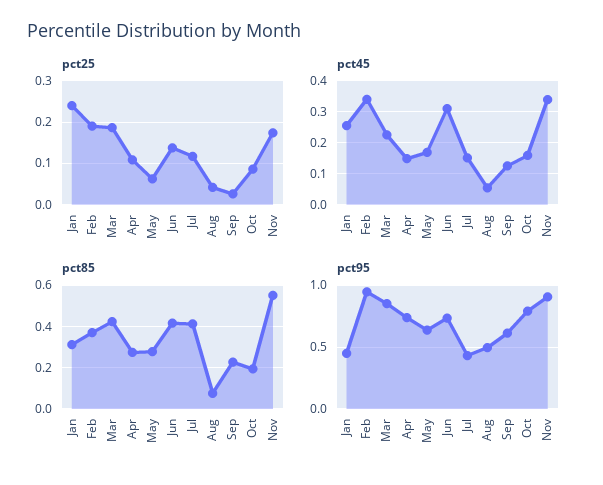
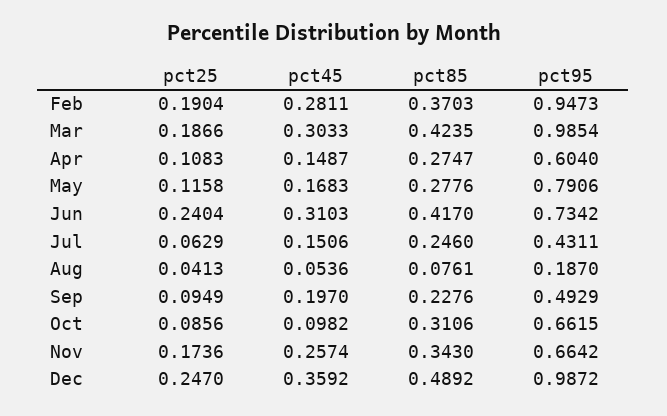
pct25, Jan: 0.24 -> none
pct25, May: 0.06 -> 0.1158
pct25, Jun: 0.14 -> 0.2404
pct25, Jul: 0.12 -> 0.0629
pct25, Sep: 0.02 -> 0.0949
pct45, Jan: 0.26 -> none
pct45, Feb: 0.34 -> 0.2811
pct45, Mar: 0.22 -> 0.3033
pct45, Sep: 0.12 -> 0.197
pct45, Oct: 0.16 -> 0.0982
pct45, Nov: 0.34 -> 0.2574
pct85, Jan: 0.3 -> none
pct85, Jul: 0.4 -> 0.246
pct85, Oct: 0.2 -> 0.3106
pct85, Nov: 0.55 -> 0.343
pct95, Jan: 0.45 -> none
pct95, Mar: 0.85 -> 0.9854
pct95, Apr: 0.75 -> 0.604
pct95, May: 0.65 -> 0.7906
pct95, Aug: 0.5 -> 0.187
pct95, Sep: 0.6 -> 0.4929
pct95, Oct: 0.8 -> 0.6615
pct95, Nov: 0.9 -> 0.6642
pct25, Dec: none -> 0.247
pct45, Dec: none -> 0.3592
pct85, Dec: none -> 0.4892
pct95, Dec: none -> 0.9872

